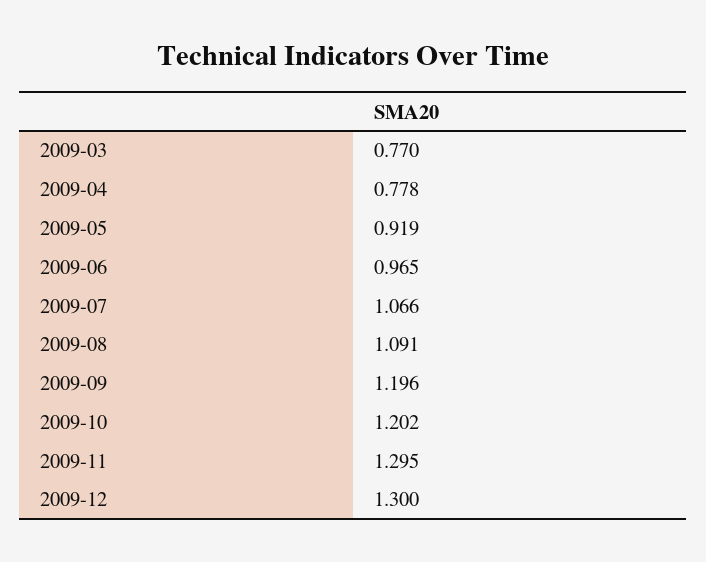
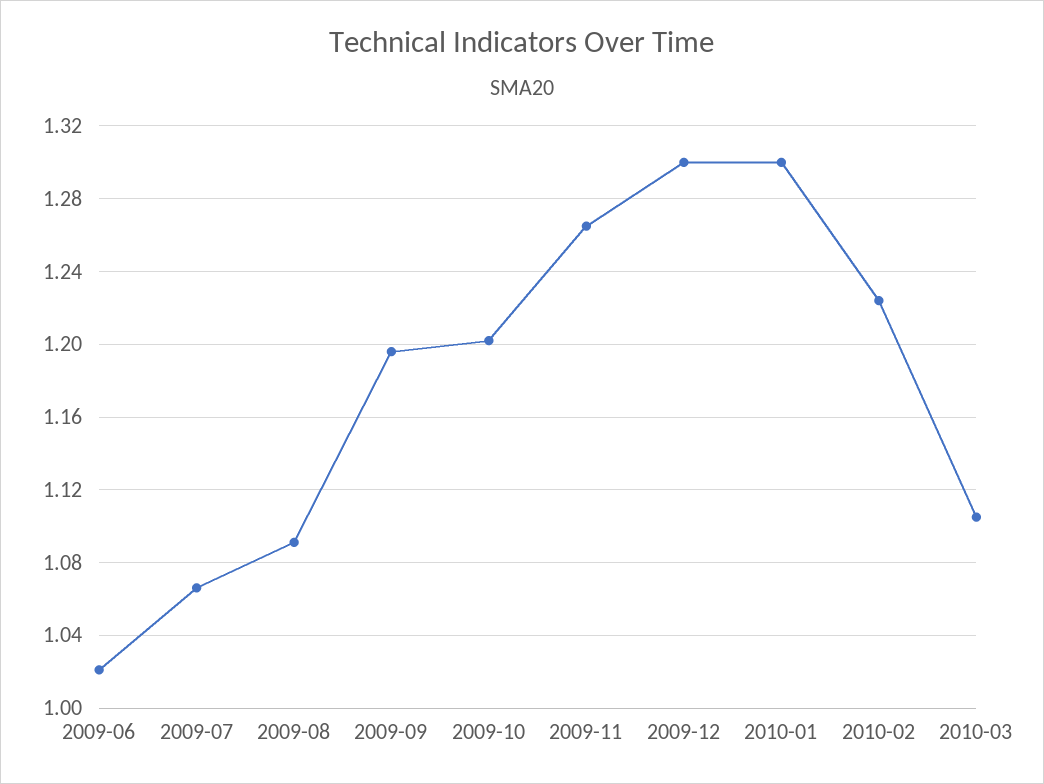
2009-03: 0.77 -> none
2009-04: 0.778 -> none
2009-05: 0.919 -> none
2009-06: 0.965 -> 1.02
2009-11: 1.295 -> 1.265
2010-01: none -> 1.3
2010-02: none -> 1.225
2010-03: none -> 1.105

